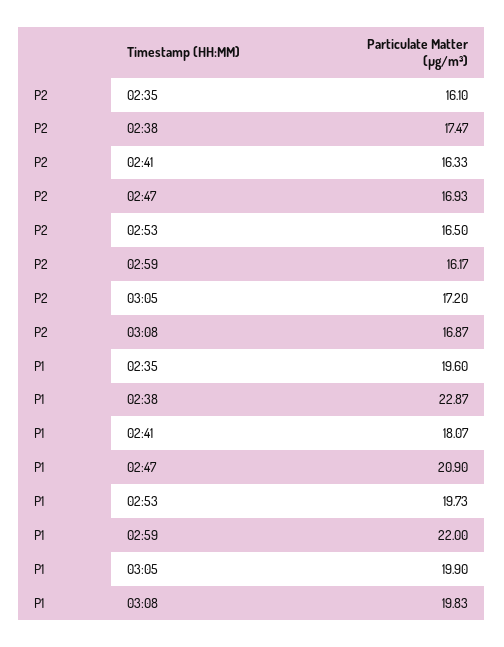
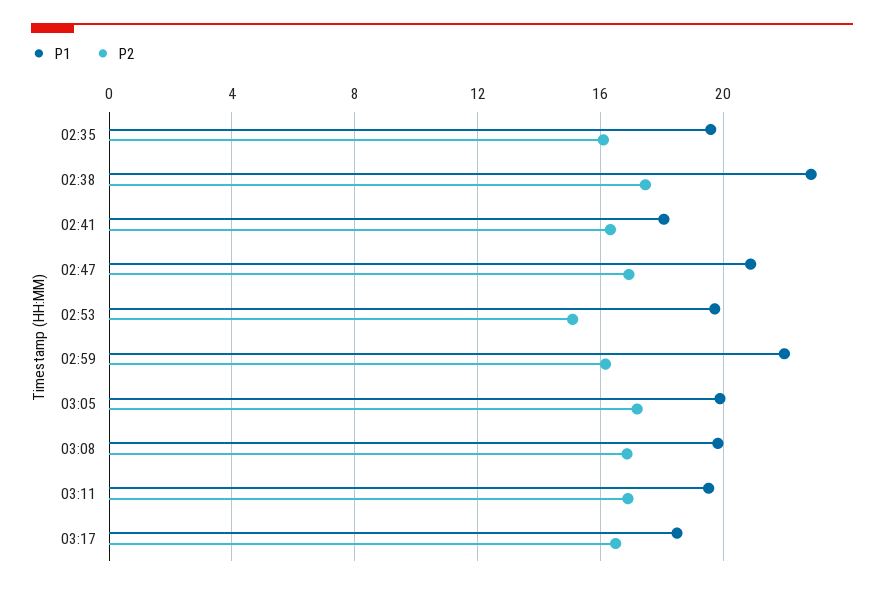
P2, 02:53: 16.5 -> 15
P1, 03:11: none -> 19.5
P2, 03:11: none -> 17
P1, 03:17: none -> 18.5
P2, 03:17: none -> 16.5

